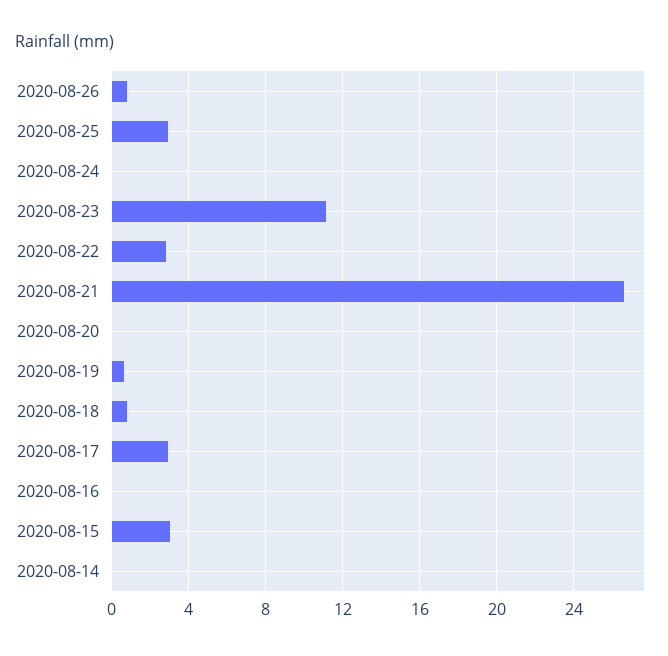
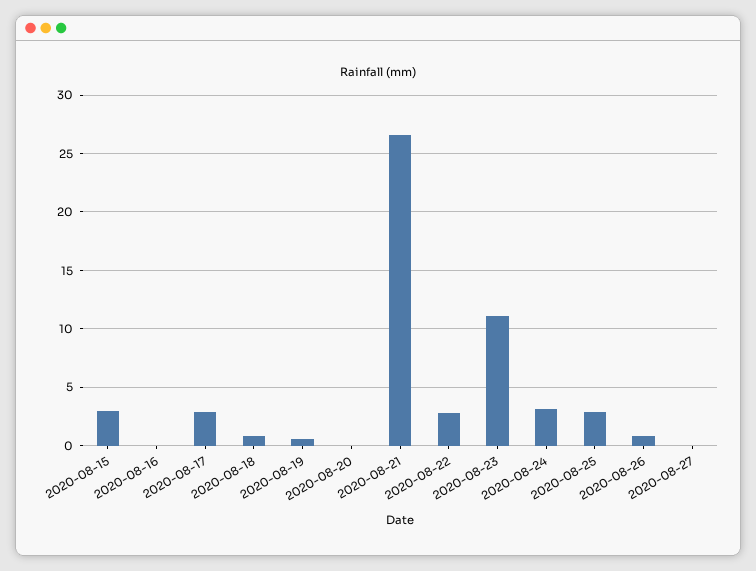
2020-08-24: 0 -> 3
2020-08-14: 0 -> none
2020-08-27: none -> 0

